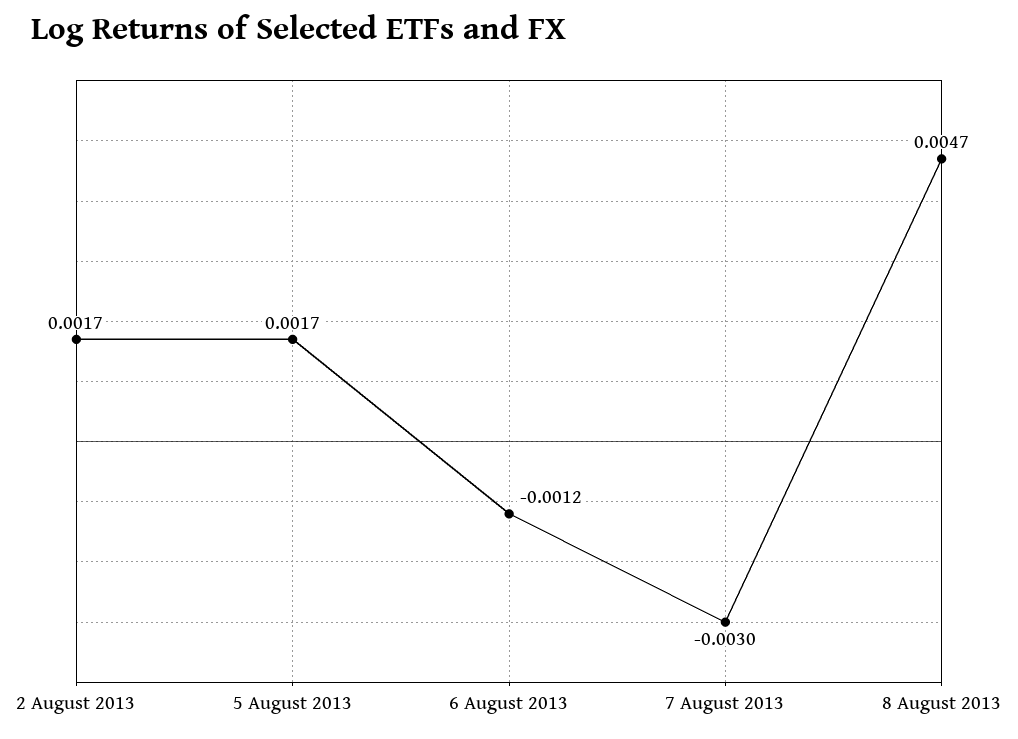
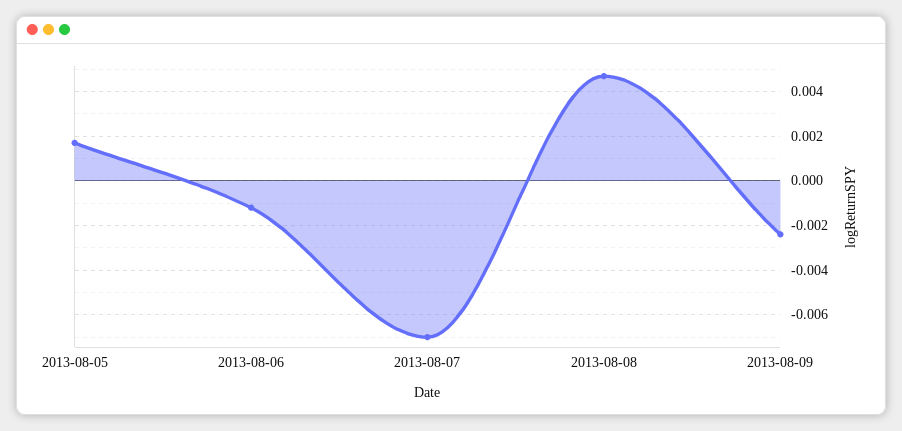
2 August 2013: 0.0017 -> none
7 August 2013: -0.003 -> -0.007
2013-08-09: none -> -0.0025

